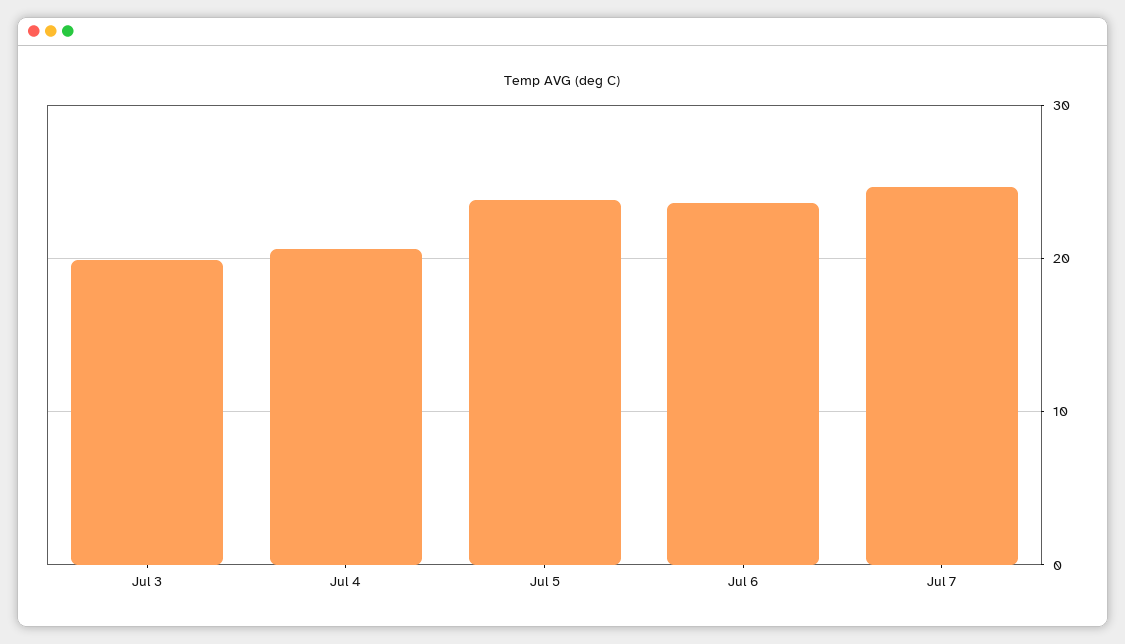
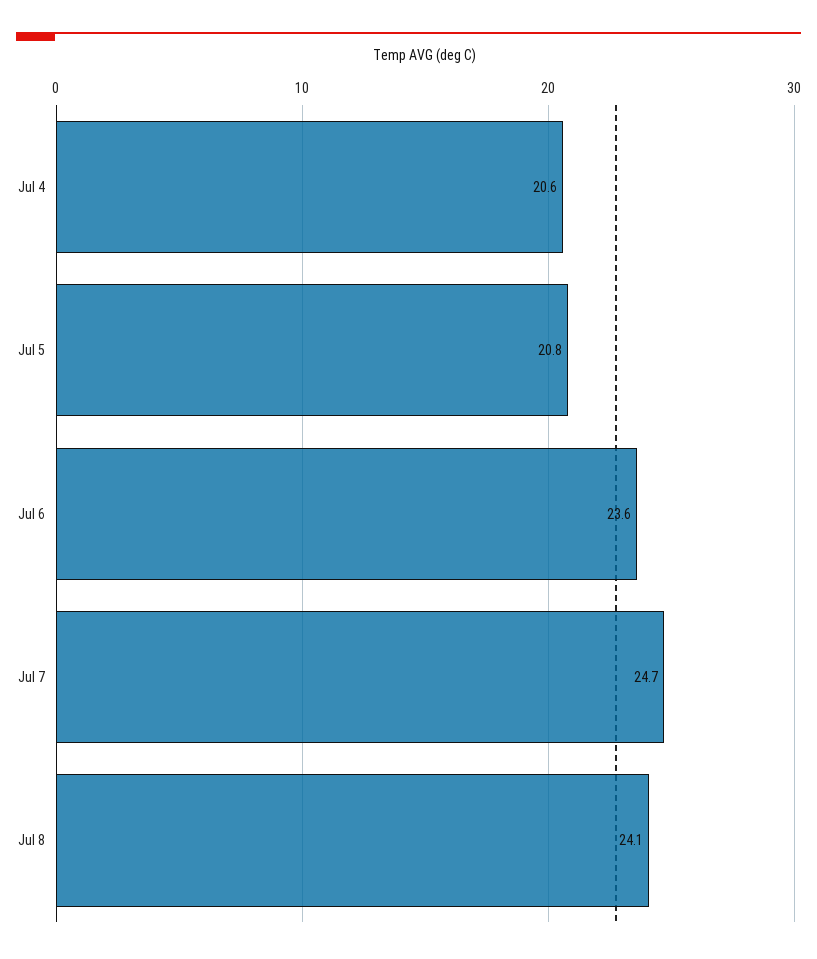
Jul 3: 20 -> none
Jul 5: 24 -> 20.8
Jul 8: none -> 24.1

